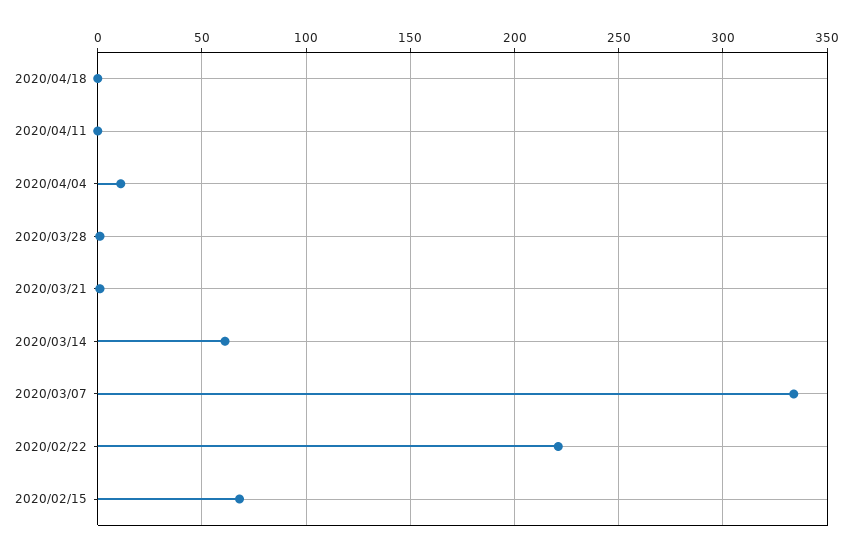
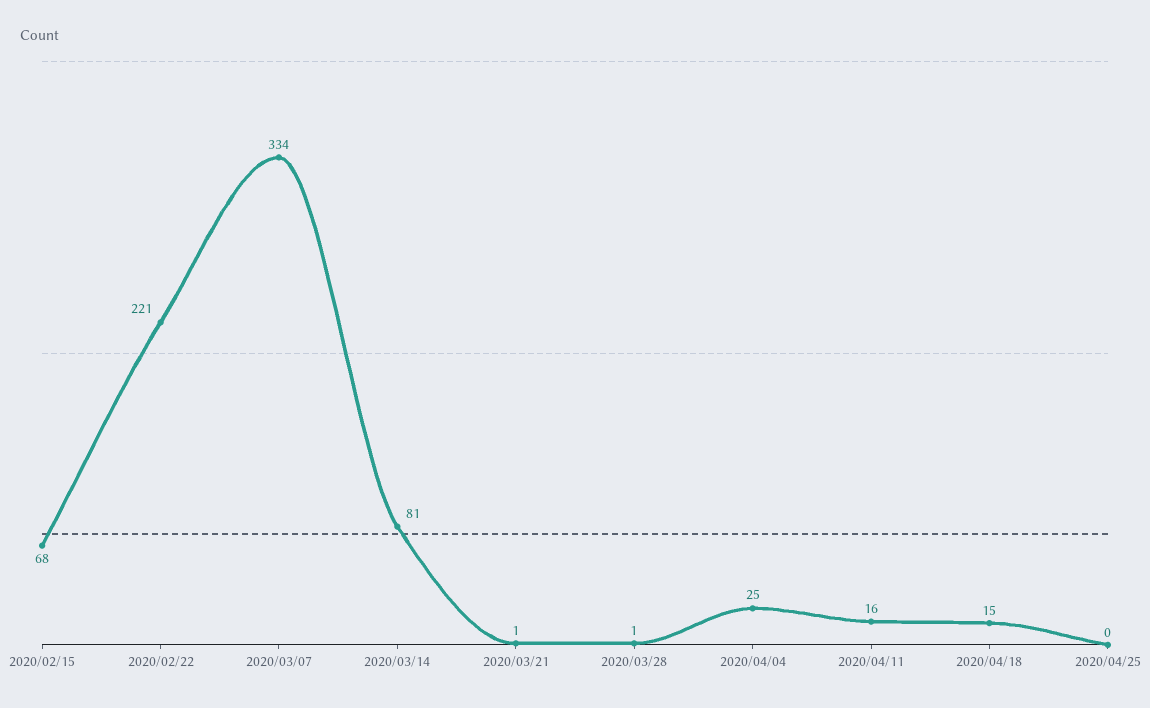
2020/04/18: 0 -> 15
2020/04/11: 0 -> 16
2020/04/04: 10 -> 25
2020/03/14: 60 -> 81
2020/04/25: none -> 0

